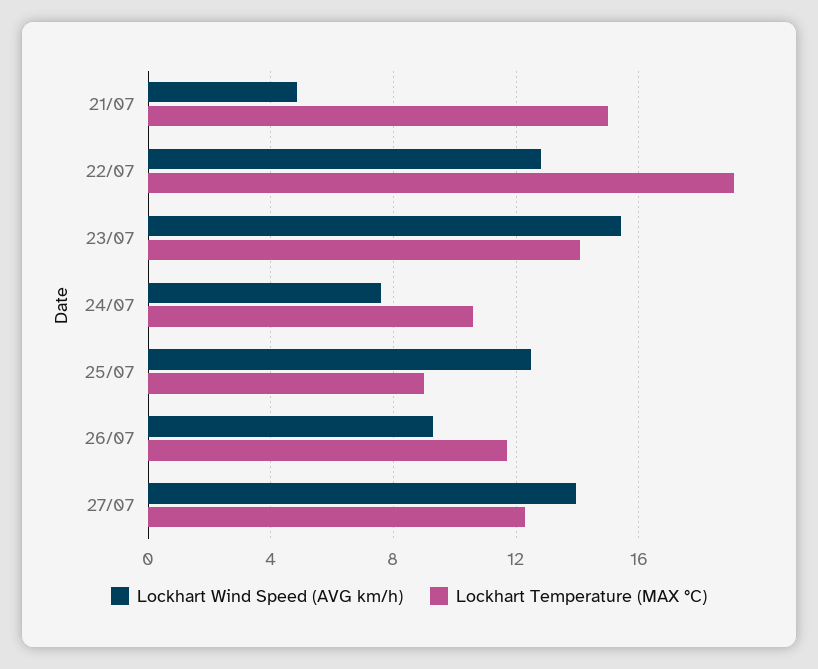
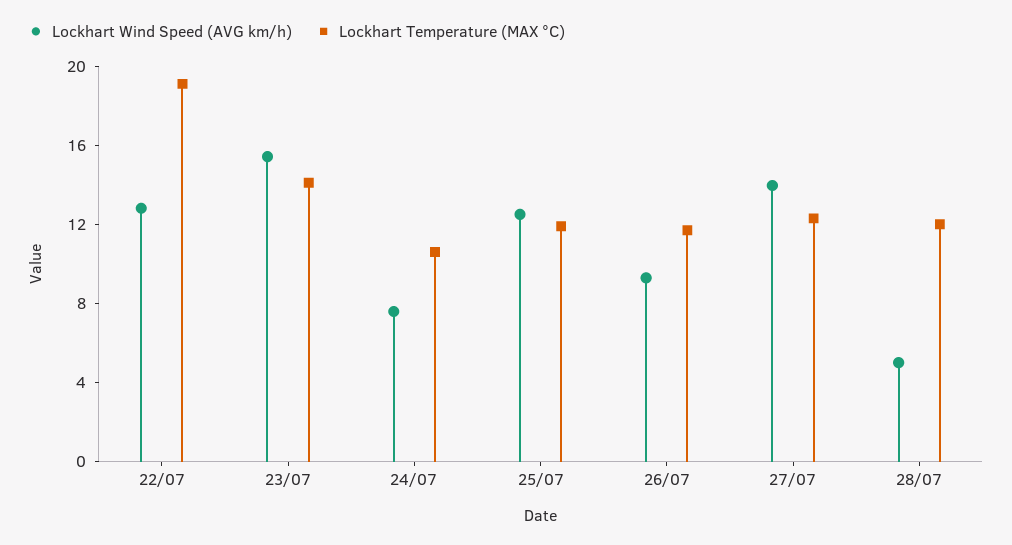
Lockhart Wind Speed (AVG km/h), 21/07: 5 -> none
Lockhart Temperature (MAX °C), 21/07: 15 -> none
Lockhart Temperature (MAX °C), 25/07: 9 -> 12
Lockhart Wind Speed (AVG km/h), 28/07: none -> 5
Lockhart Temperature (MAX °C), 28/07: none -> 12

